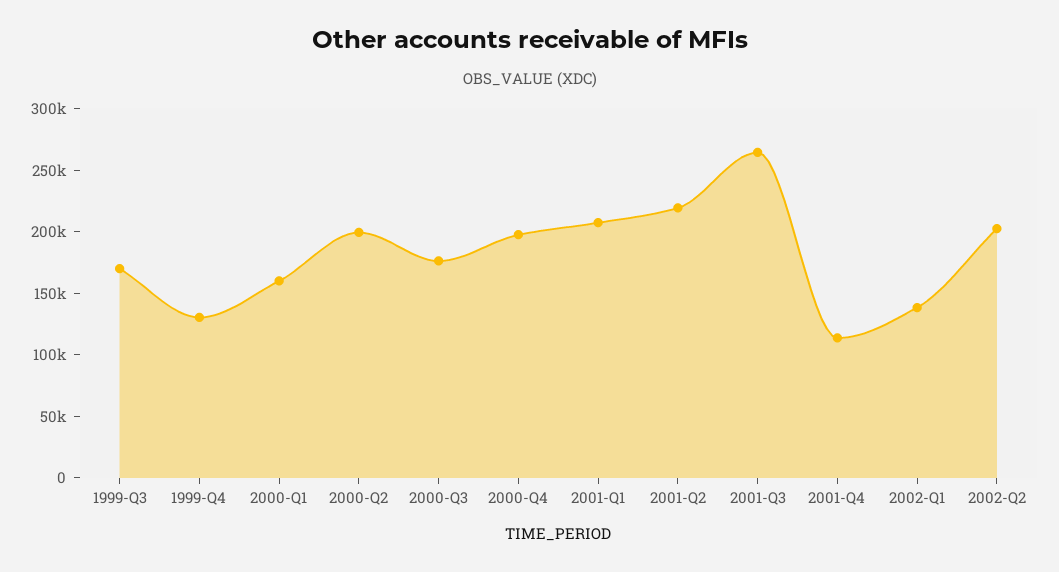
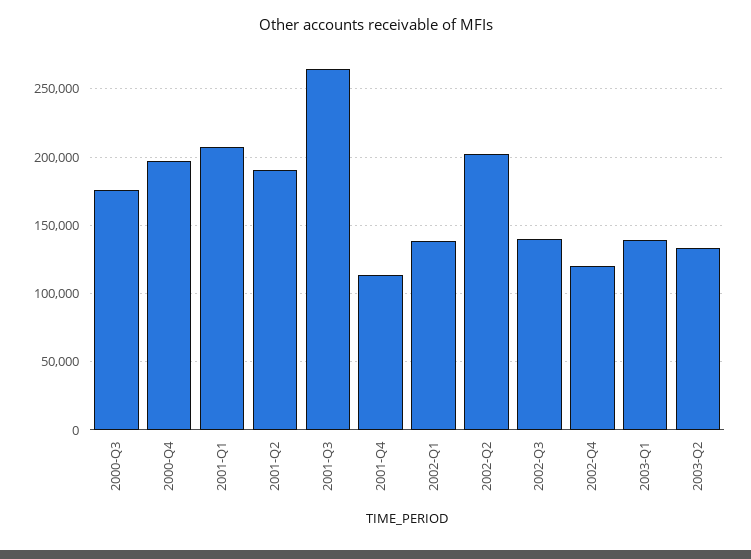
1999-Q3: 170000 -> none
1999-Q4: 130000 -> none
2000-Q1: 160000 -> none
2000-Q2: 200000 -> none
2001-Q2: 220000 -> 190000
2002-Q3: none -> 140000
2002-Q4: none -> 120000
2003-Q1: none -> 140000
2003-Q2: none -> 135000

